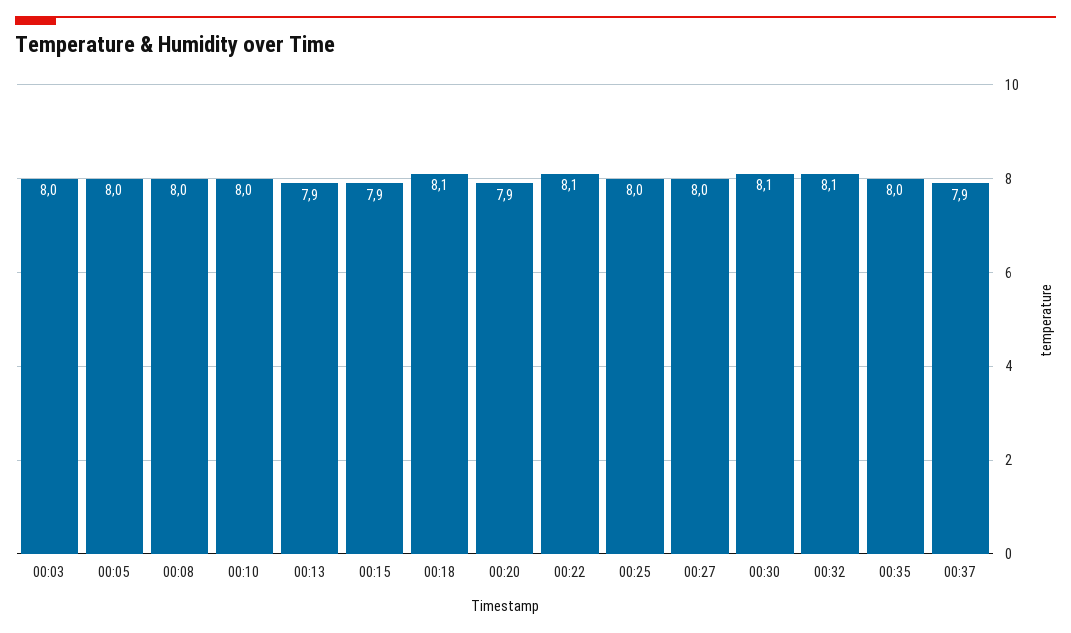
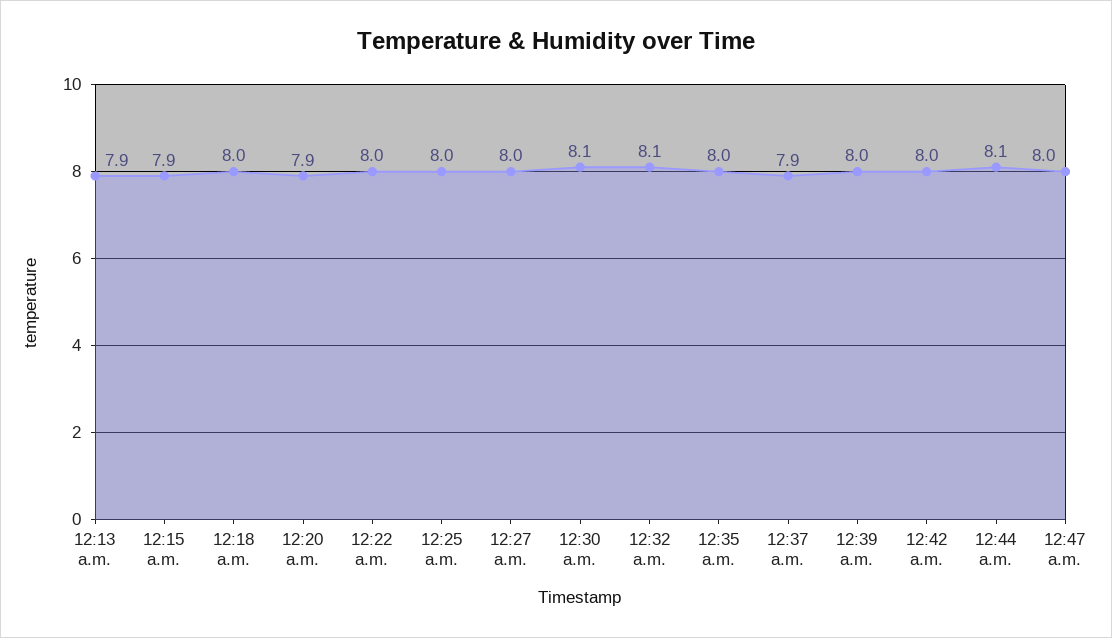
00:03: 8 -> none
00:05: 8 -> none
00:08: 8 -> none
00:10: 8 -> none
00:18: 8.1 -> 8
00:22: 8.1 -> 8
12:39 a.m.: none -> 8
12:42 a.m.: none -> 8
12:44 a.m.: none -> 8.1
12:47 a.m.: none -> 8

